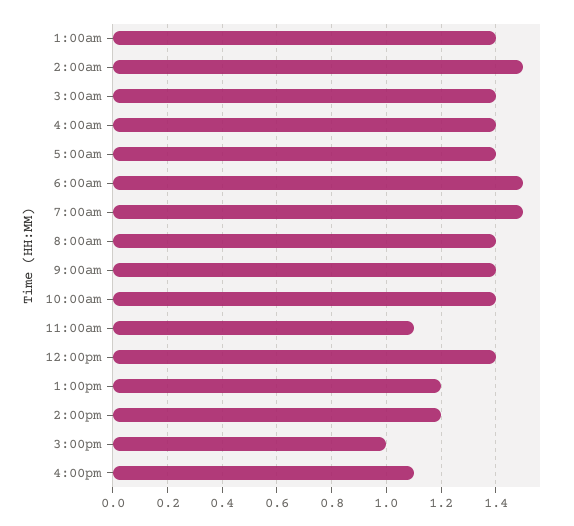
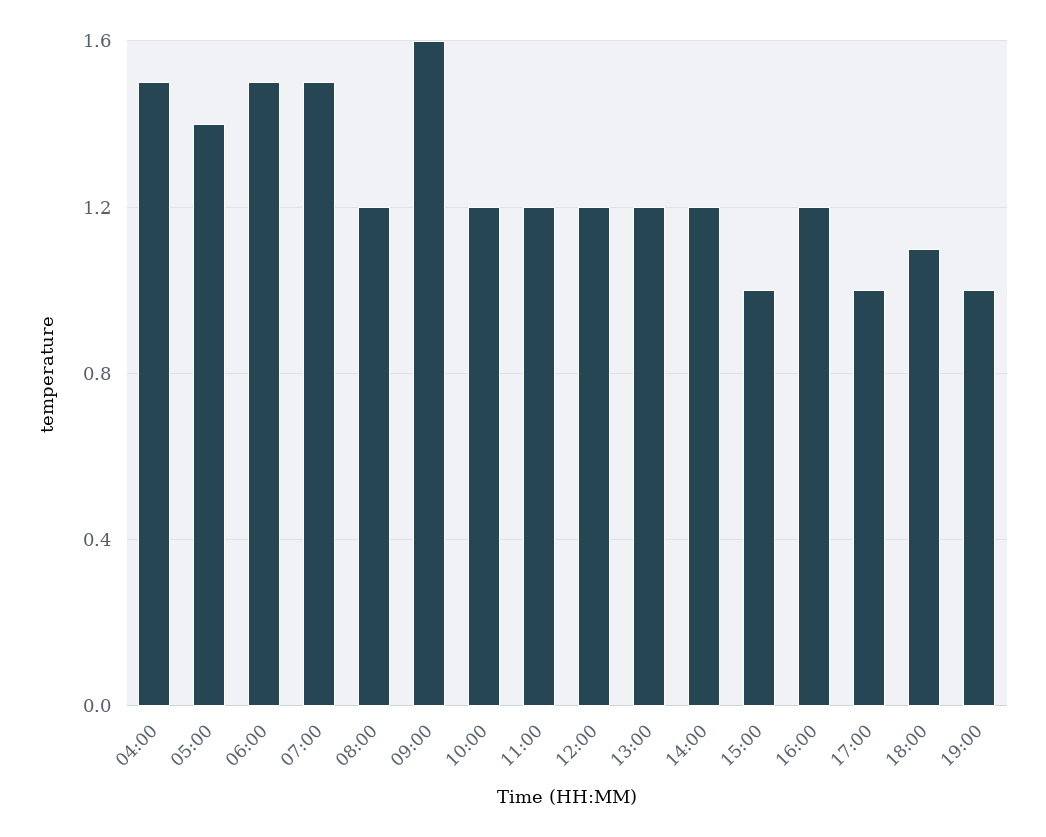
1:00am: 1.4 -> none
2:00am: 1.5 -> none
3:00am: 1.4 -> none
4:00am: 1.4 -> 1.5
8:00am: 1.4 -> 1.2
9:00am: 1.4 -> 1.6
10:00am: 1.4 -> 1.2
11:00am: 1.1 -> 1.2
12:00pm: 1.4 -> 1.2
4:00pm: 1.1 -> 1.2
17:00: none -> 1
18:00: none -> 1.1
19:00: none -> 1

